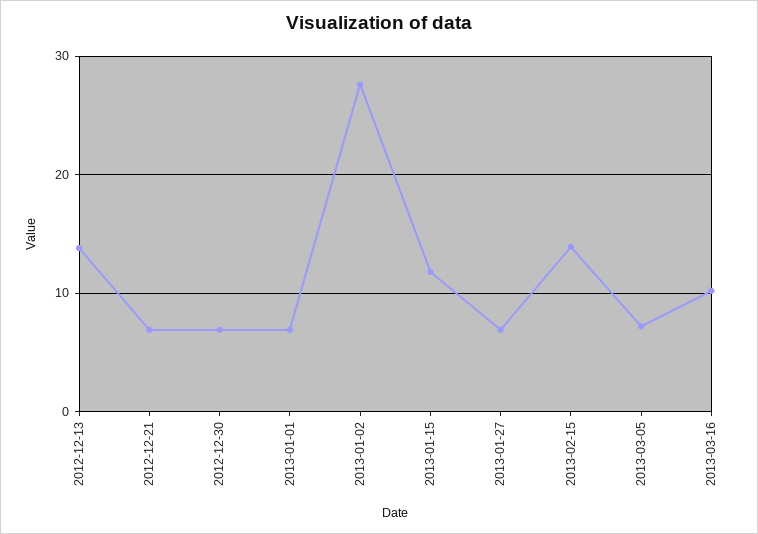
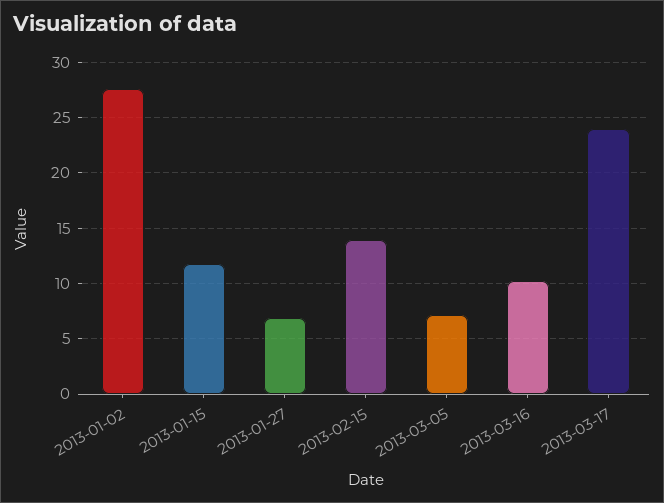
2012-12-13: 14 -> none
2012-12-21: 7 -> none
2012-12-30: 7 -> none
2013-01-01: 7 -> none
2013-03-17: none -> 24

